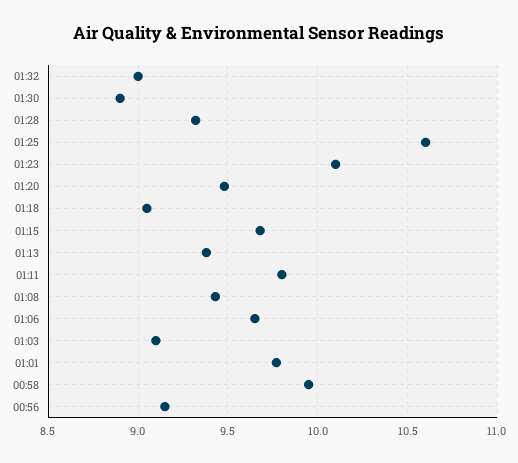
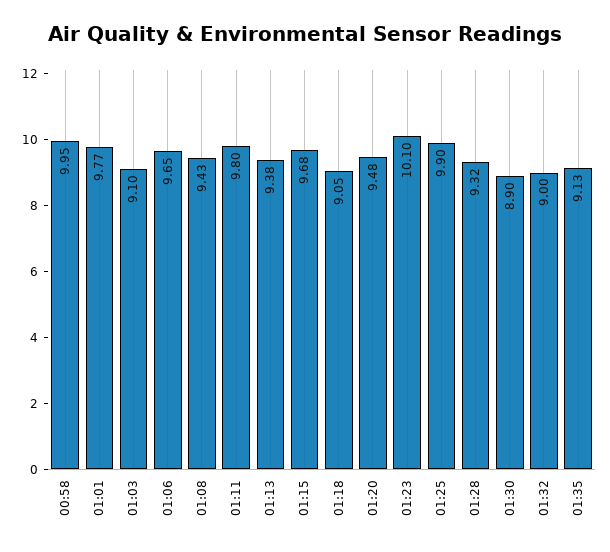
01:25: 10.6 -> 9.9
00:56: 9.15 -> none
01:35: none -> 9.13

